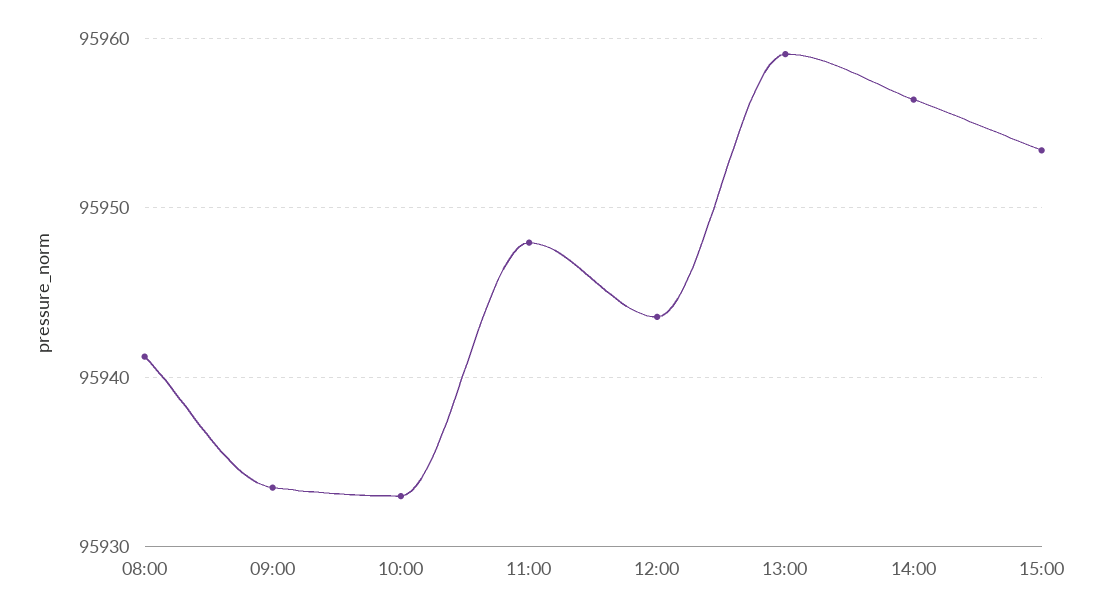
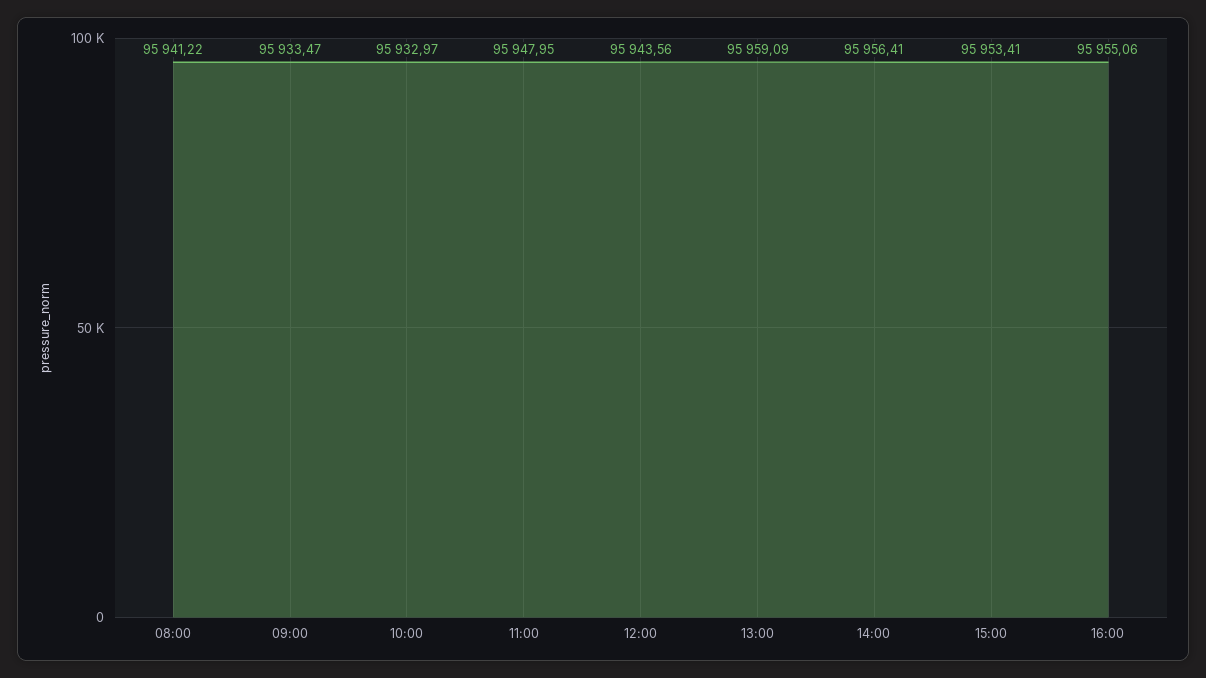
16:00: none -> 95955.06

